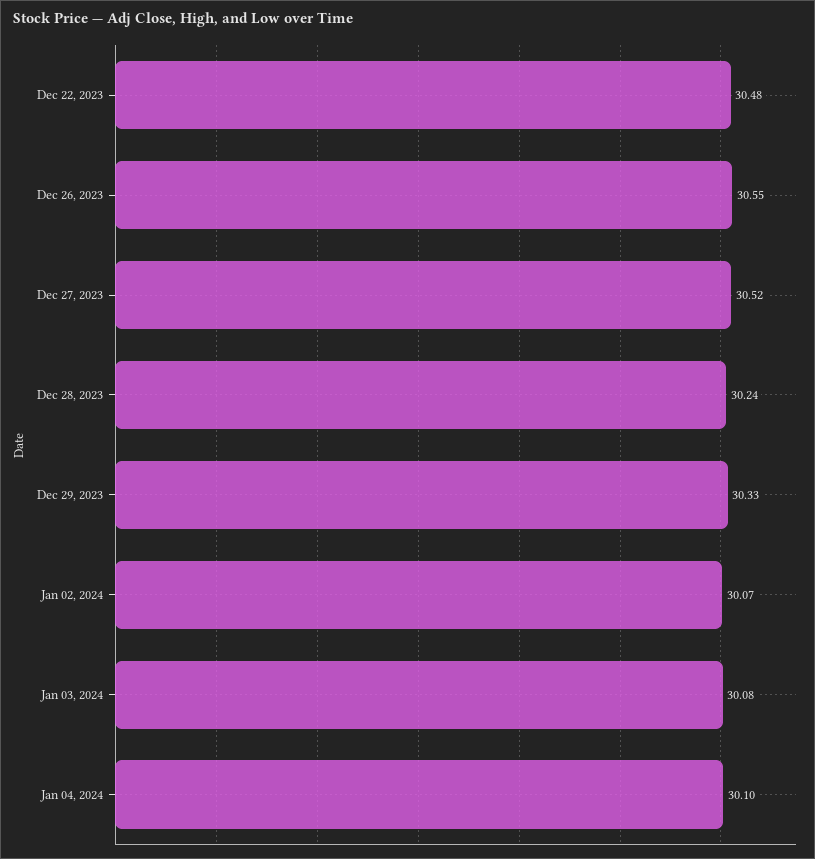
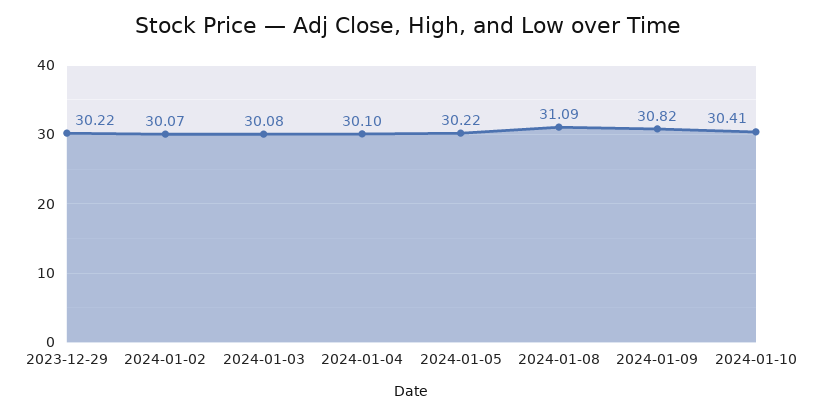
Dec 22, 2023: 30.48 -> none
Dec 26, 2023: 30.55 -> none
Dec 27, 2023: 30.52 -> none
Dec 28, 2023: 30.24 -> none
Dec 29, 2023: 30.33 -> 30.22
2024-01-05: none -> 30.22
2024-01-08: none -> 31.09
2024-01-09: none -> 30.82
2024-01-10: none -> 30.41

